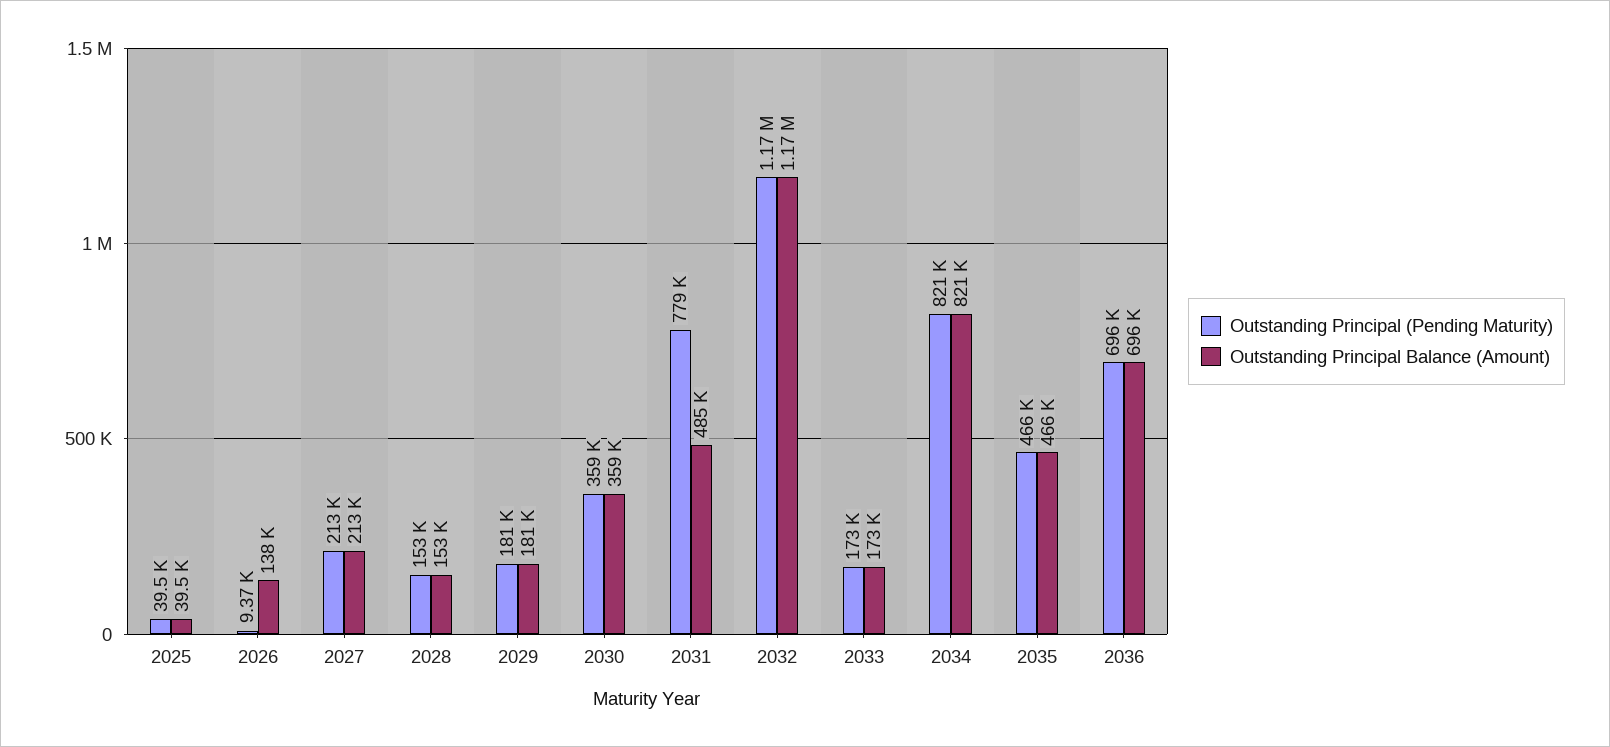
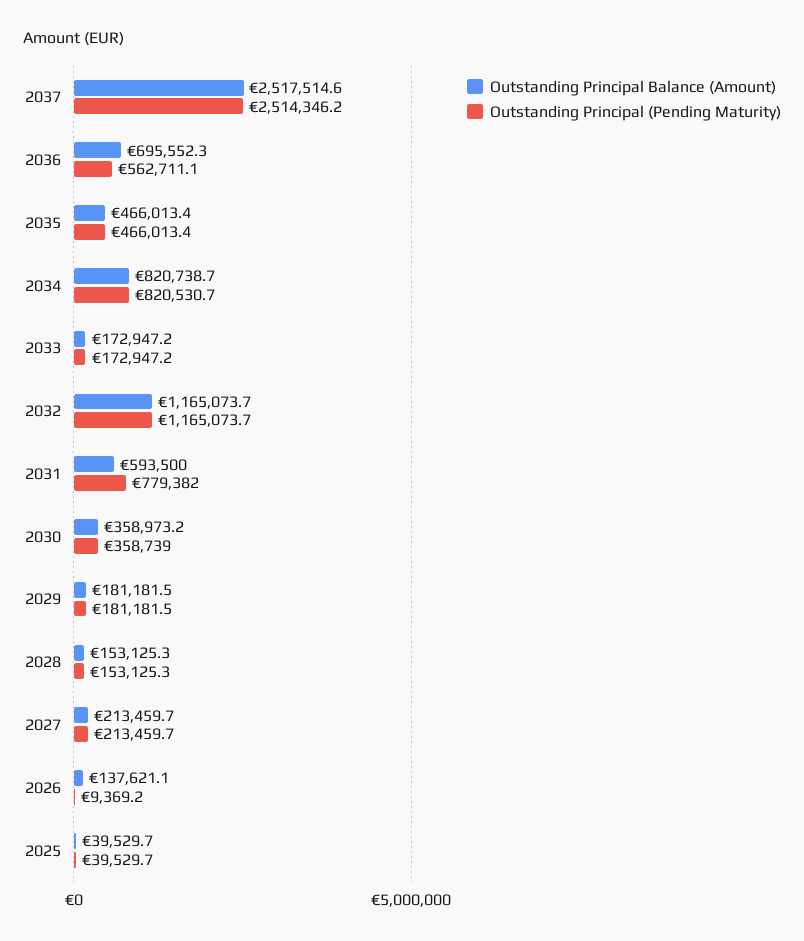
Outstanding Principal Balance (Amount), 2031: 485000 -> 593500
Outstanding Principal (Pending Maturity), 2036: 696000 -> 562711.1
Outstanding Principal Balance (Amount), 2037: none -> 2517514.6
Outstanding Principal (Pending Maturity), 2037: none -> 2514346.2

